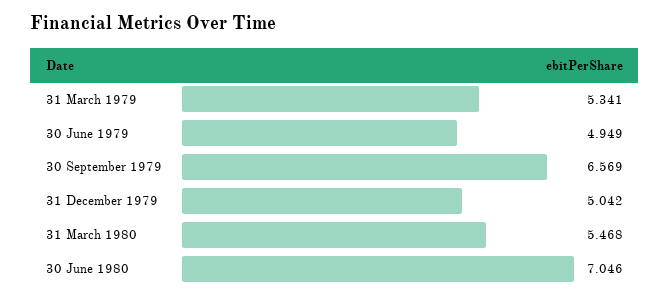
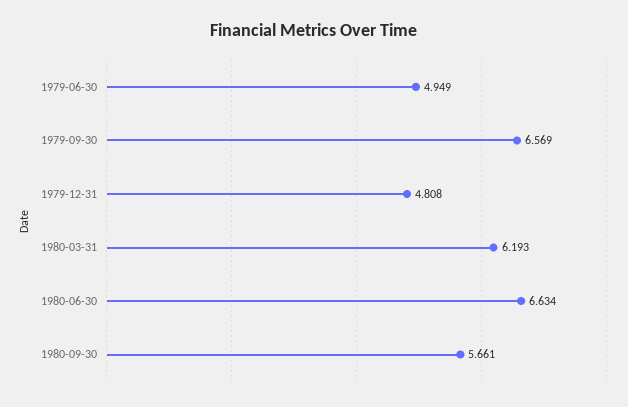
31 March 1979: 5.341 -> none
31 December 1979: 5.042 -> 4.808
31 March 1980: 5.468 -> 6.193
30 June 1980: 7.046 -> 6.634
1980-09-30: none -> 5.661

